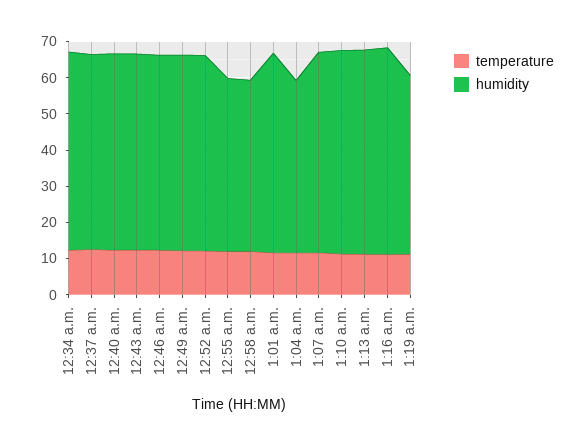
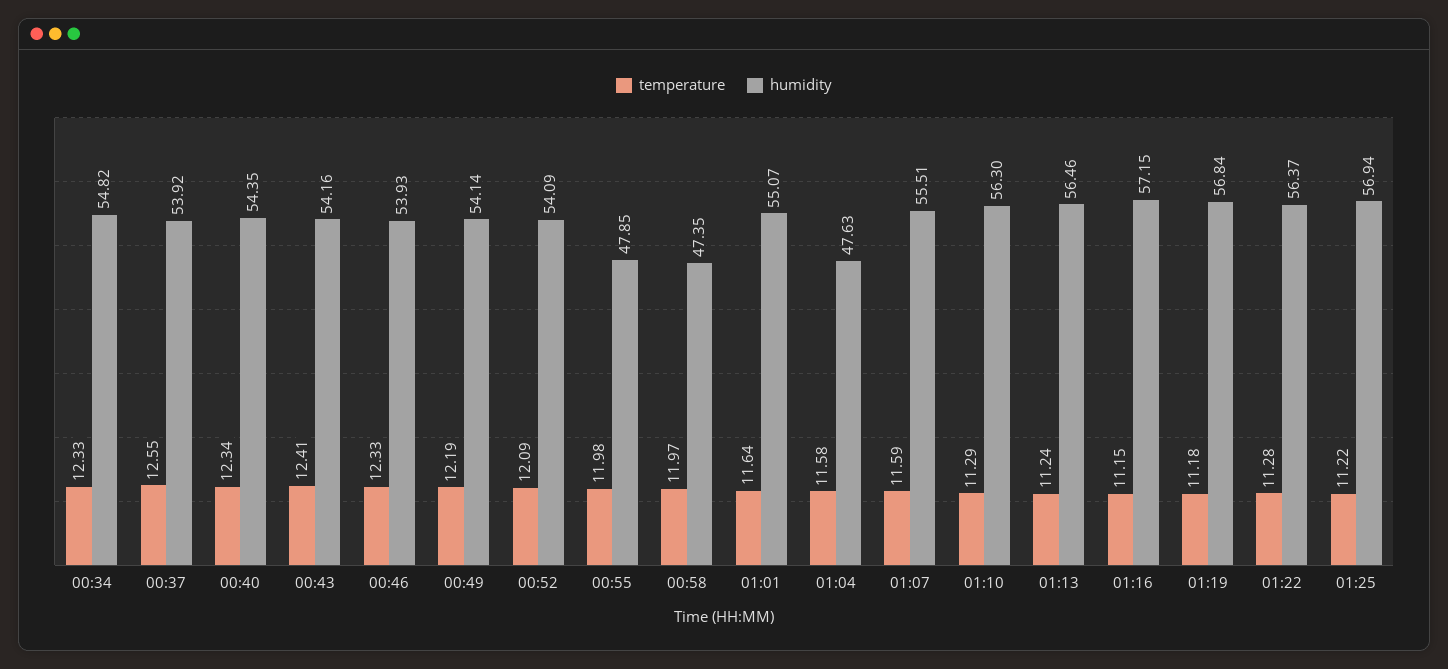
humidity, 1:19 a.m.: 50 -> 56.84
temperature, 01:22: none -> 11.28
humidity, 01:22: none -> 56.37
temperature, 01:25: none -> 11.22
humidity, 01:25: none -> 56.94

